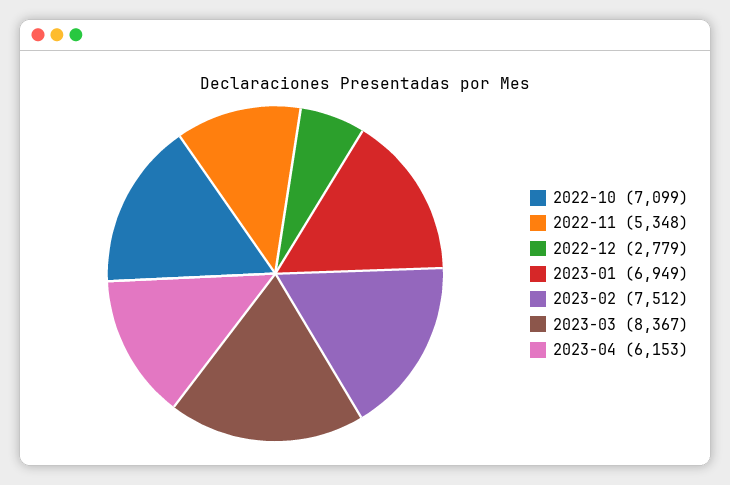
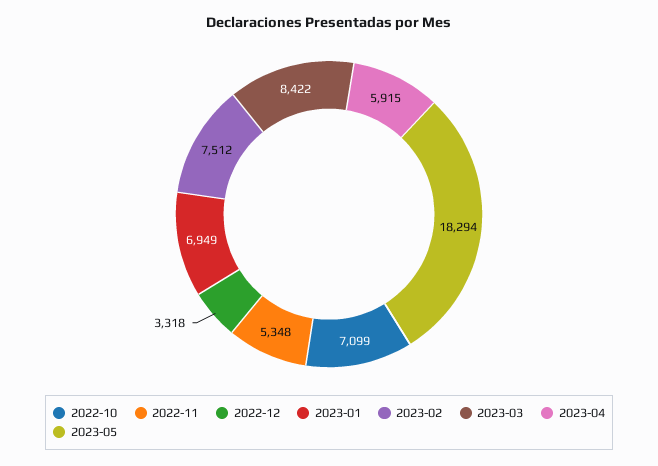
2022-12: 2779 -> 3318
2023-03: 8367 -> 8422
2023-04: 6153 -> 5915
2023-05: none -> 18294

